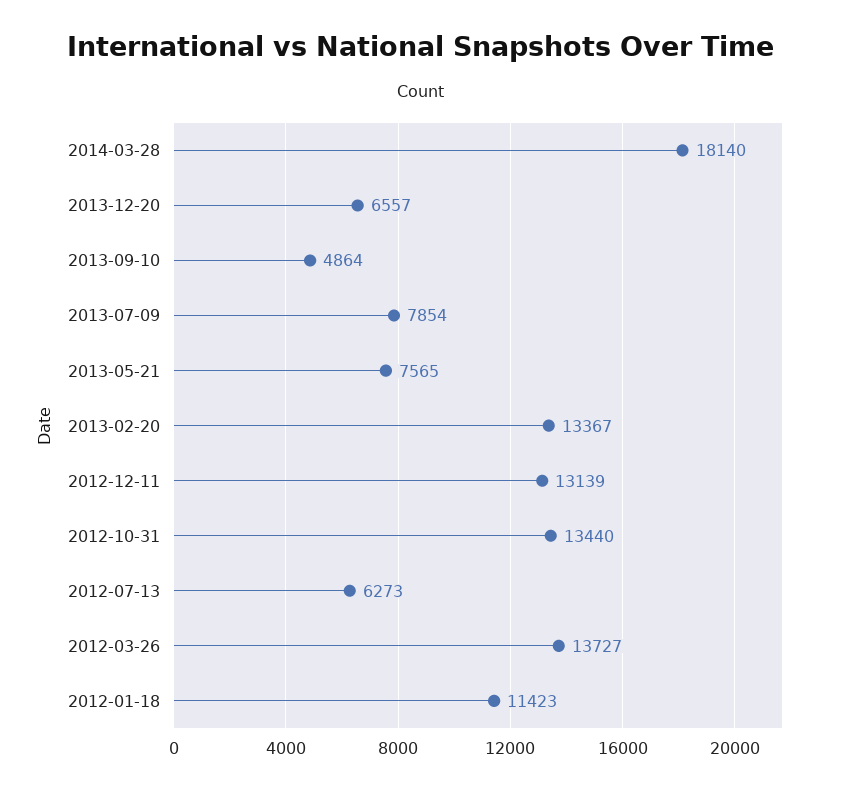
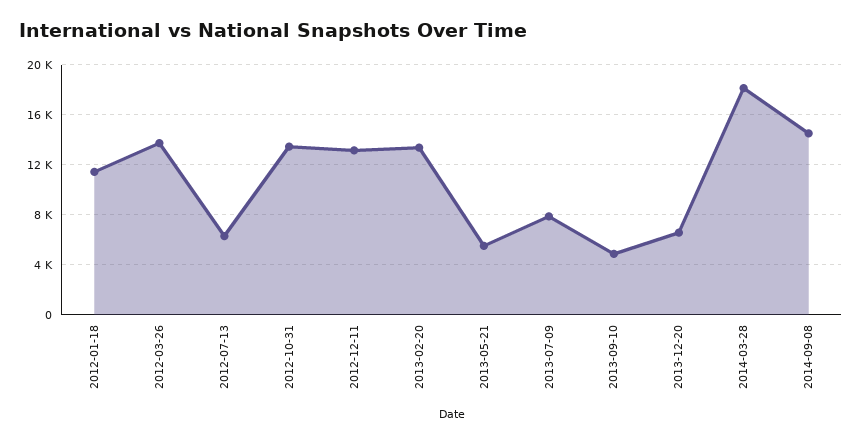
2013-05-21: 7565 -> 5500
2014-09-08: none -> 14500

